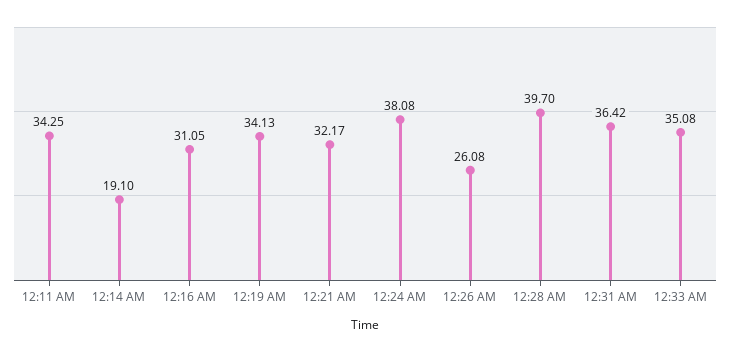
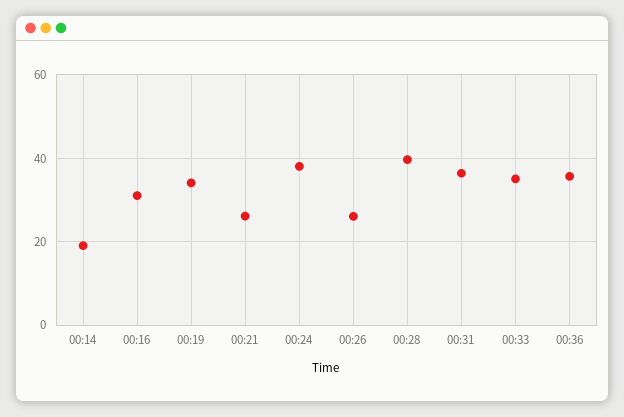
12:11 AM: 34.25 -> none
12:21 AM: 32.17 -> 26
00:36: none -> 36

